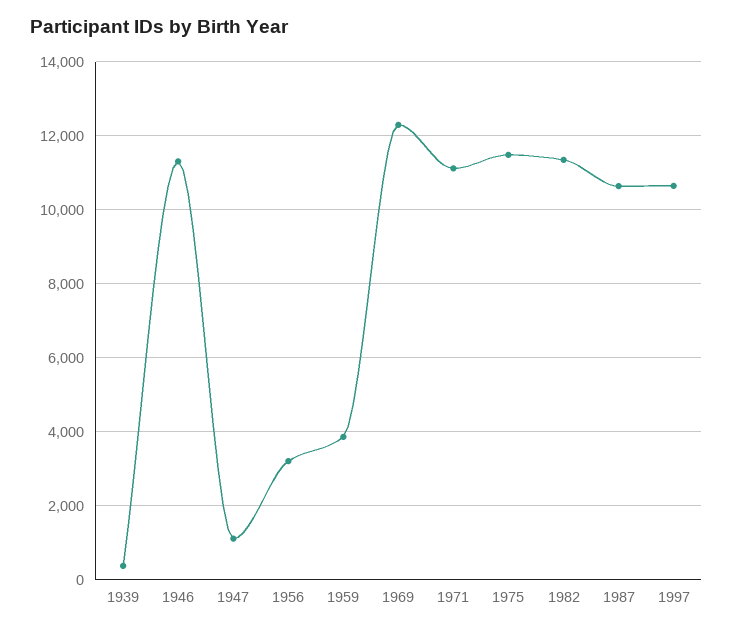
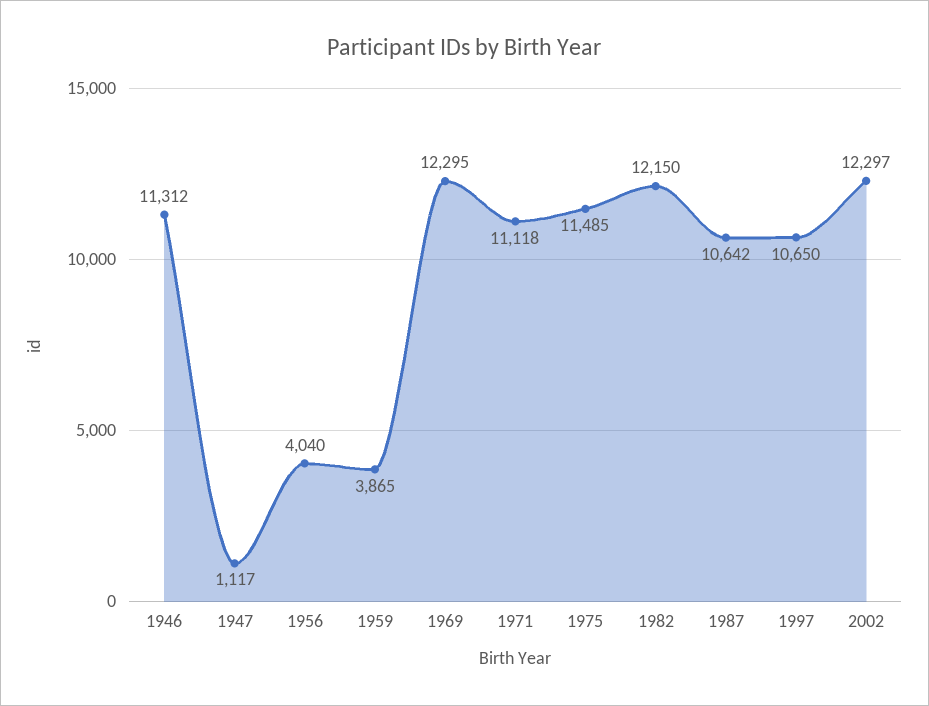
1939: 400 -> none
1956: 3200 -> 4040
1982: 11400 -> 12150
2002: none -> 12297

